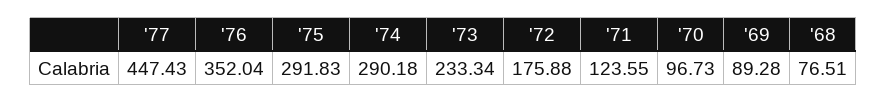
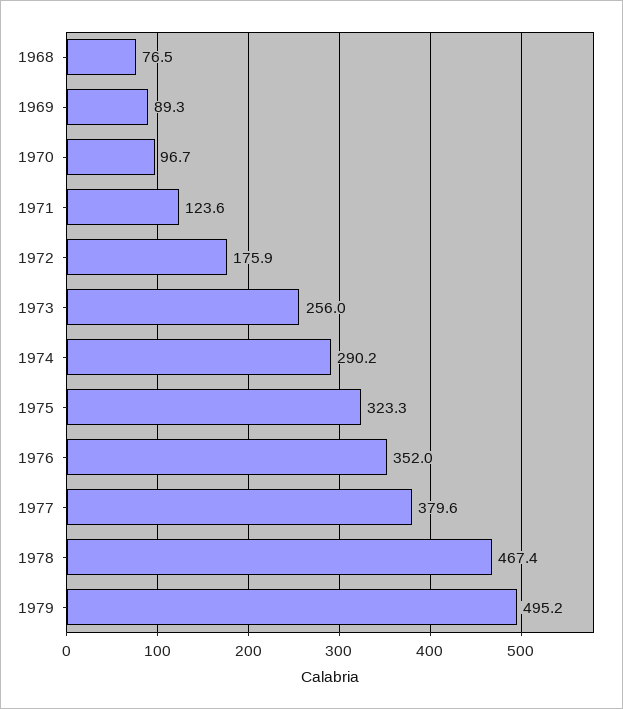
'77: 447.43 -> 379.6
'75: 291.83 -> 323.3
'73: 233.34 -> 256
1978: none -> 467.4
1979: none -> 495.2

